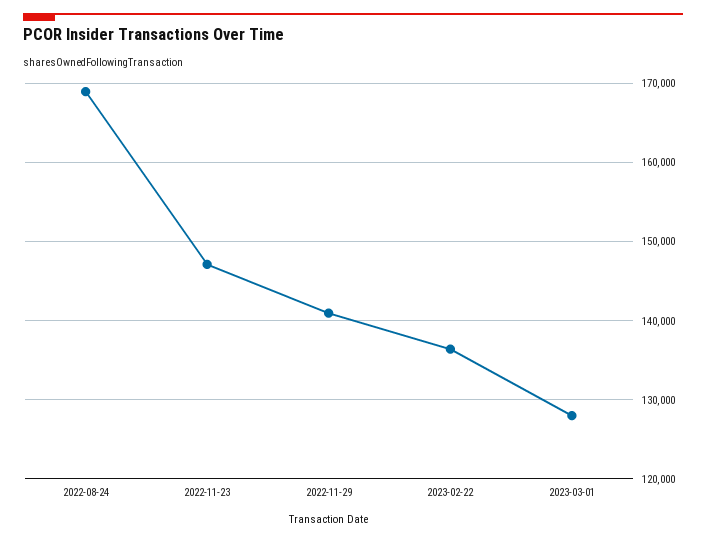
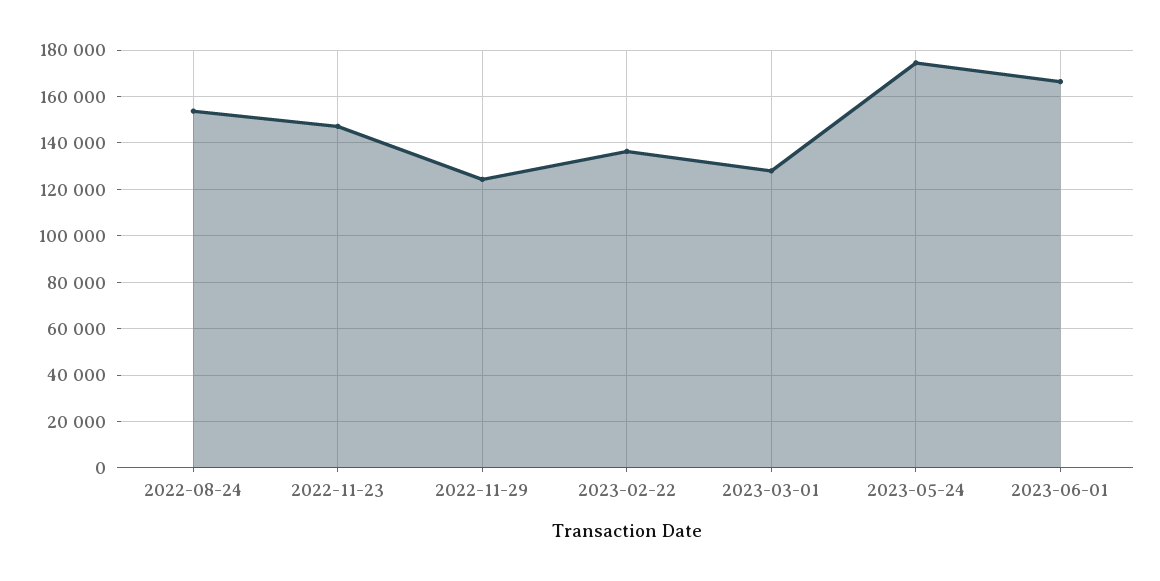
2022-08-24: 169000 -> 155000
2022-11-29: 141000 -> 125000
2023-05-24: none -> 175000
2023-06-01: none -> 165000

